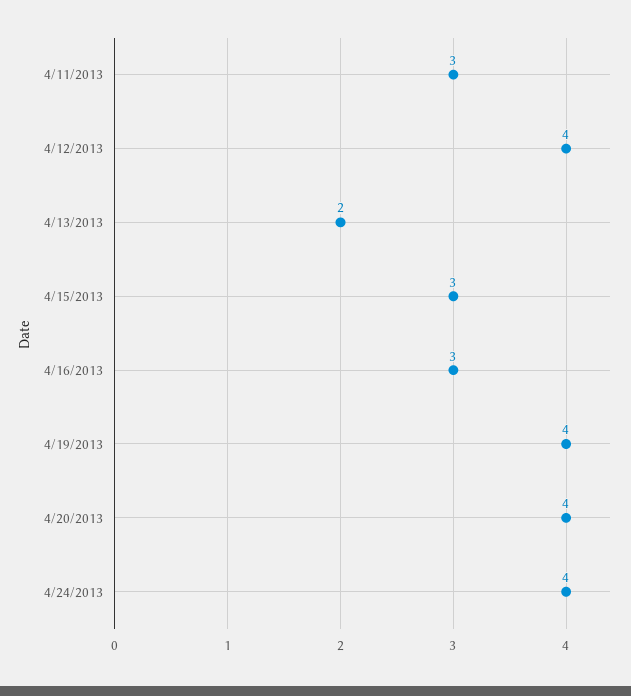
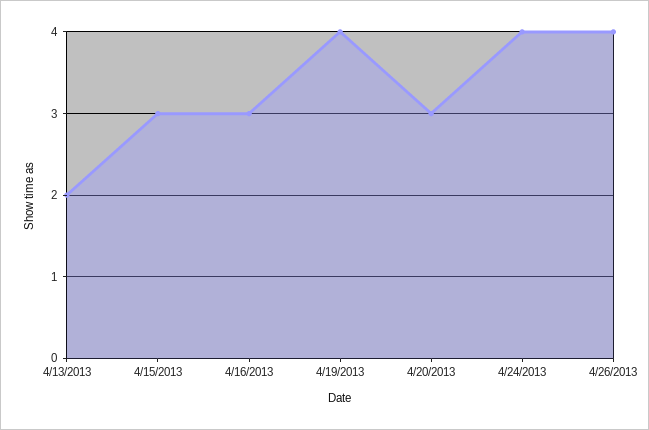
4/11/2013: 3 -> none
4/12/2013: 4 -> none
4/20/2013: 4 -> 3
4/26/2013: none -> 4

